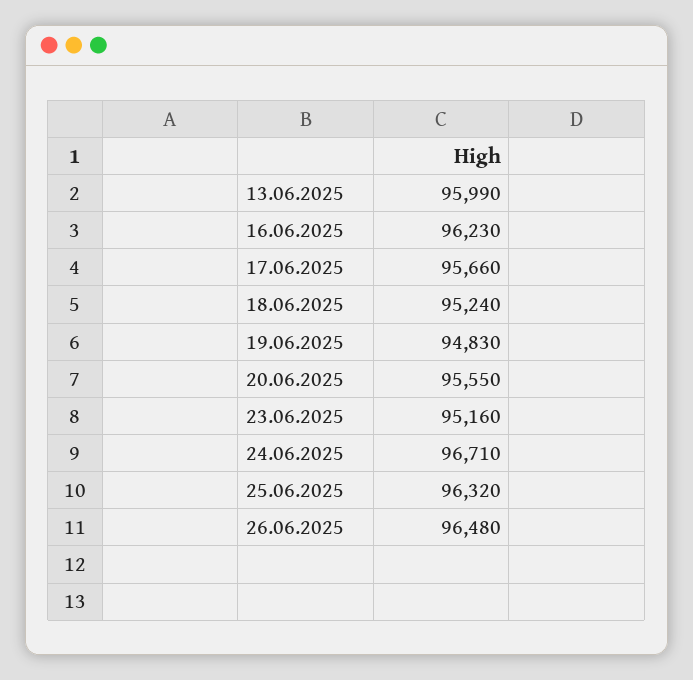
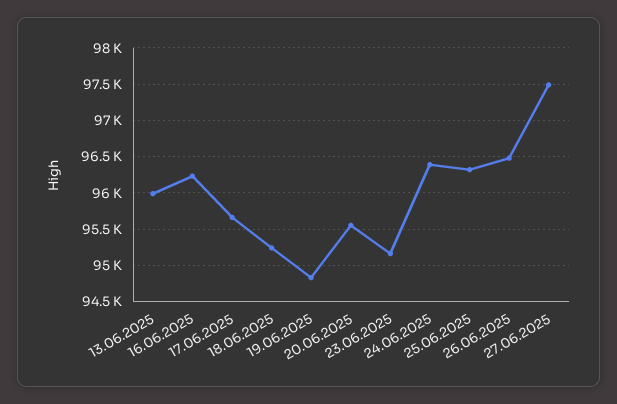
24.06.2025: 96710 -> 96400
27.06.2025: none -> 97500

